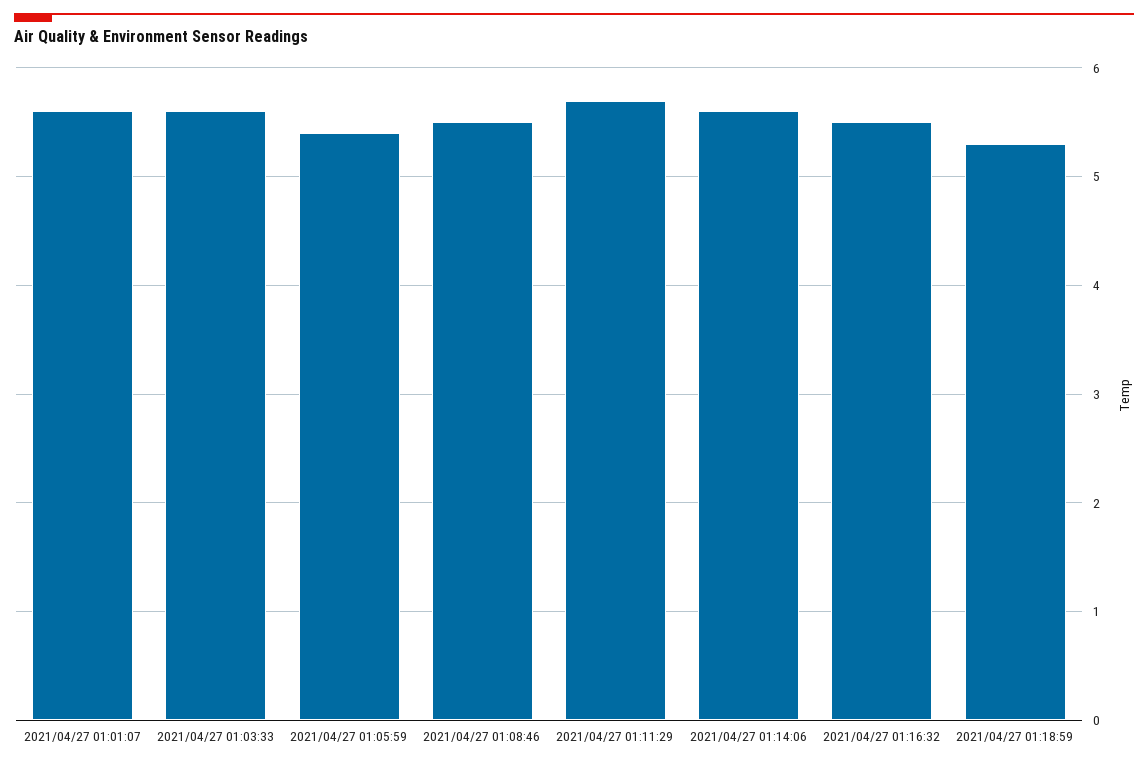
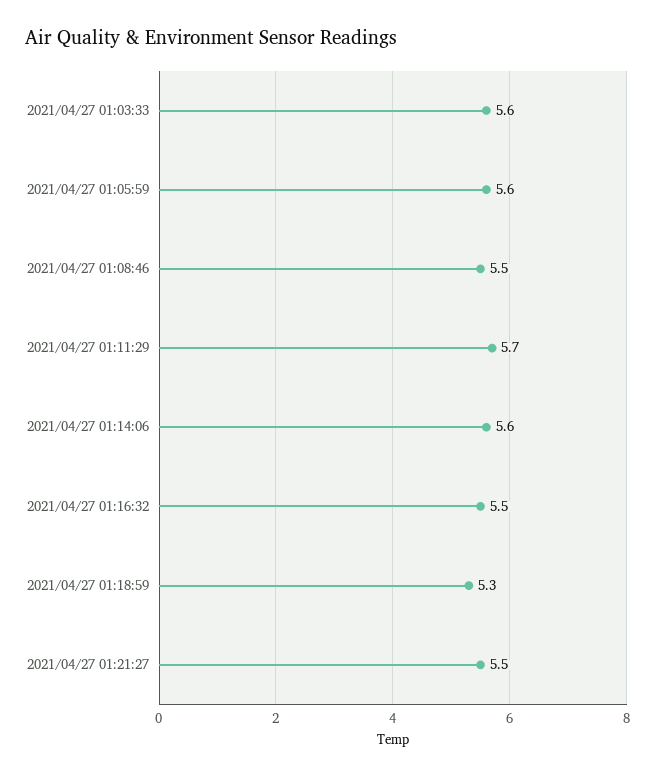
2021/04/27 01:01:07: 5.6 -> none
2021/04/27 01:05:59: 5.4 -> 5.6
2021/04/27 01:21:27: none -> 5.5

